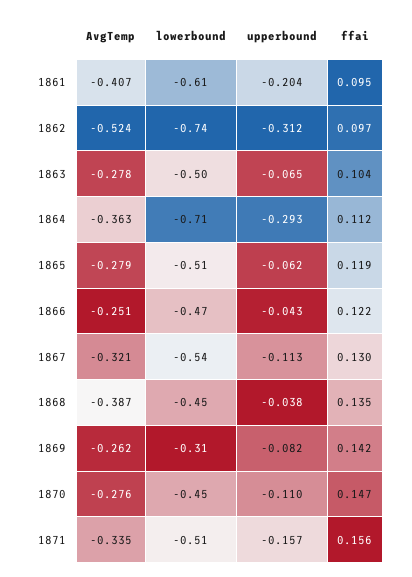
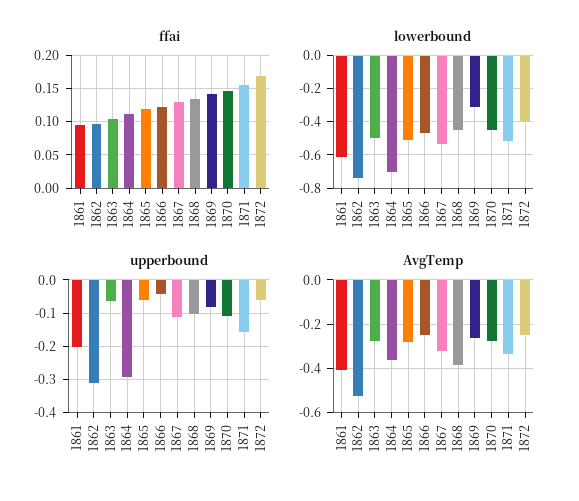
upperbound, 1868: -0.038 -> -0.1
ffai, 1872: none -> 0.17
lowerbound, 1872: none -> -0.4
upperbound, 1872: none -> -0.06
AvgTemp, 1872: none -> -0.25

